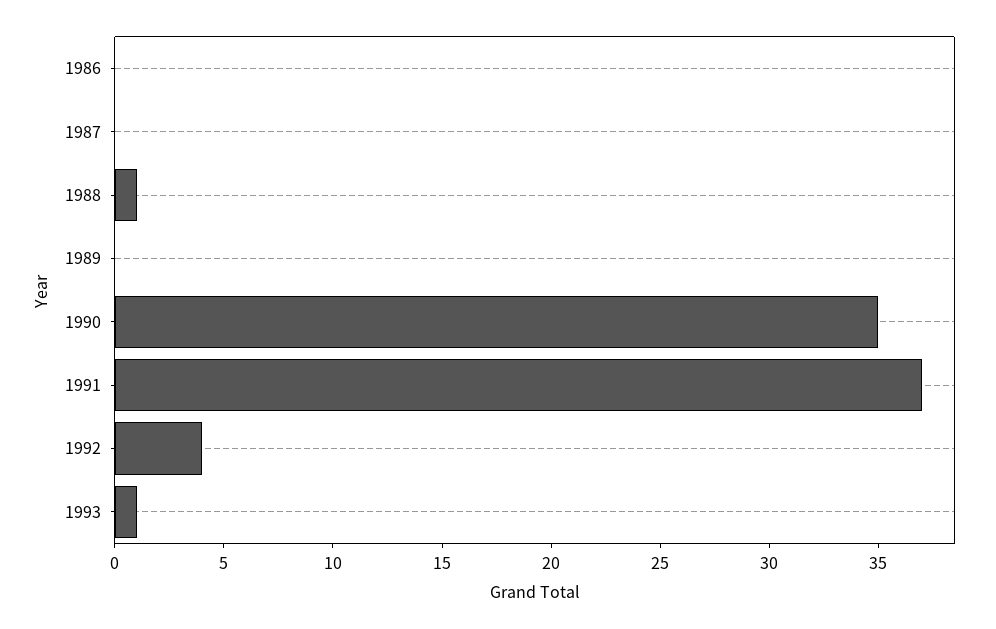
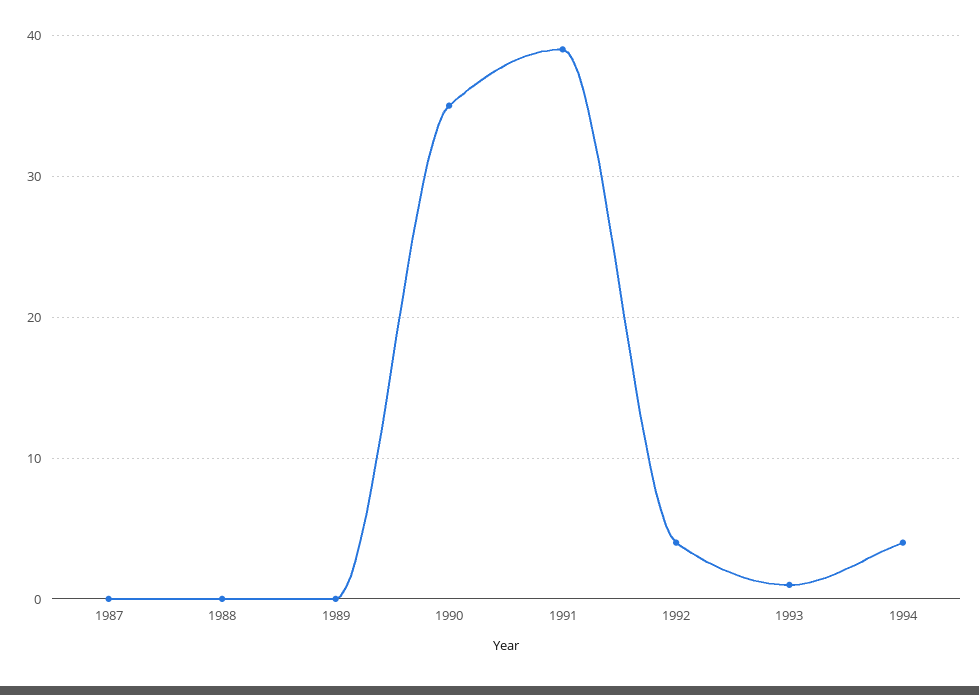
1986: 0 -> none
1988: 1 -> 0
1991: 37 -> 39
1994: none -> 4

